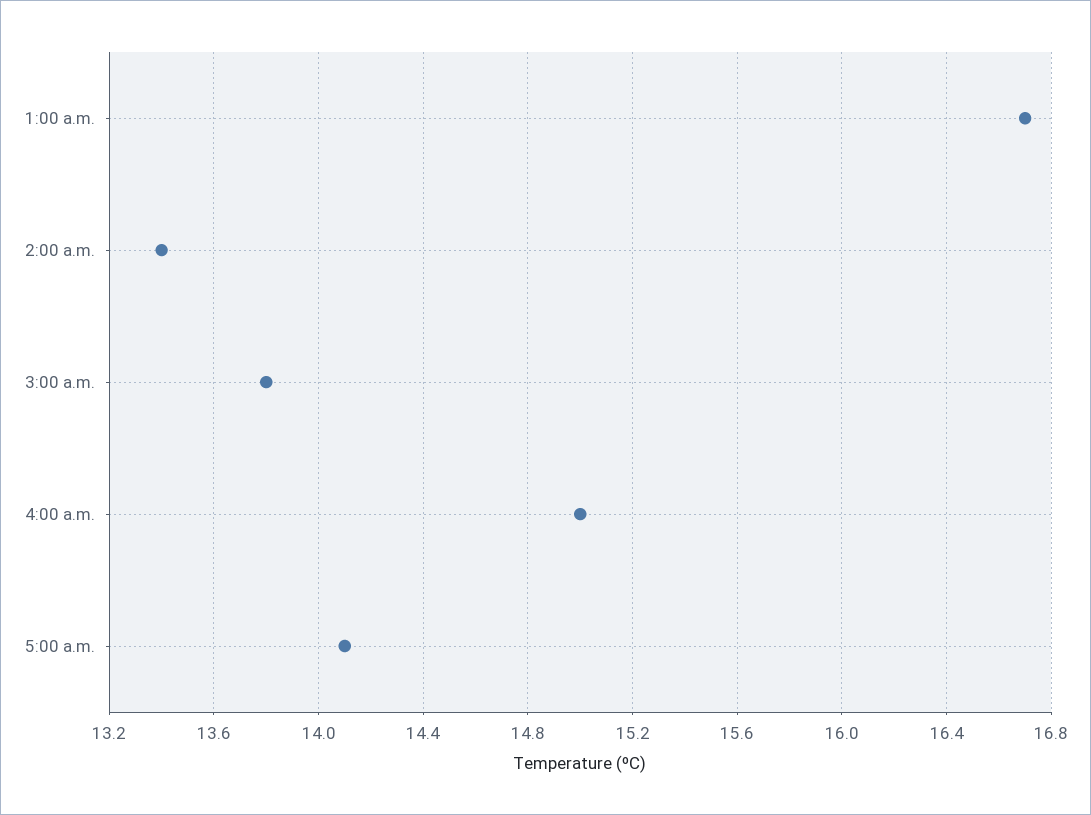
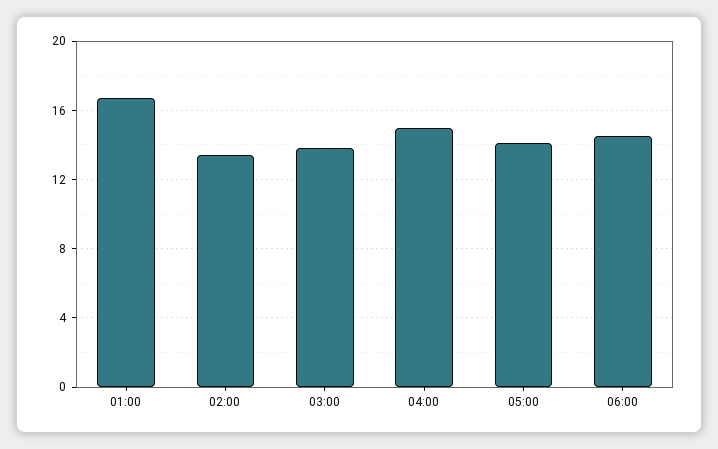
06:00: none -> 14.5

